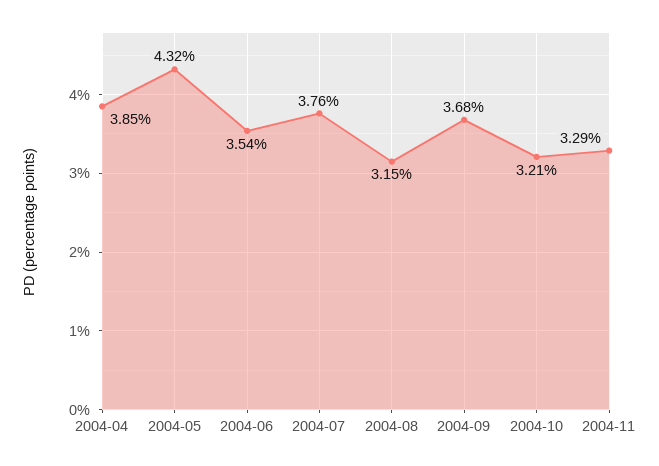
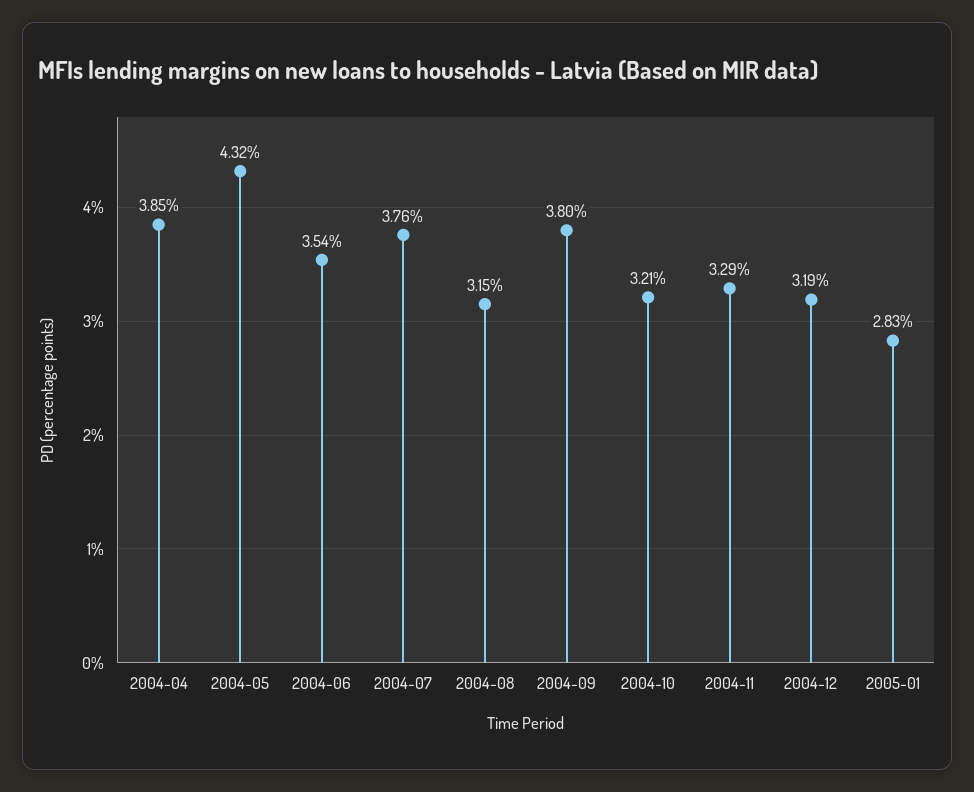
2004-09: 3.68 -> 3.8
2004-12: none -> 3.19
2005-01: none -> 2.83

